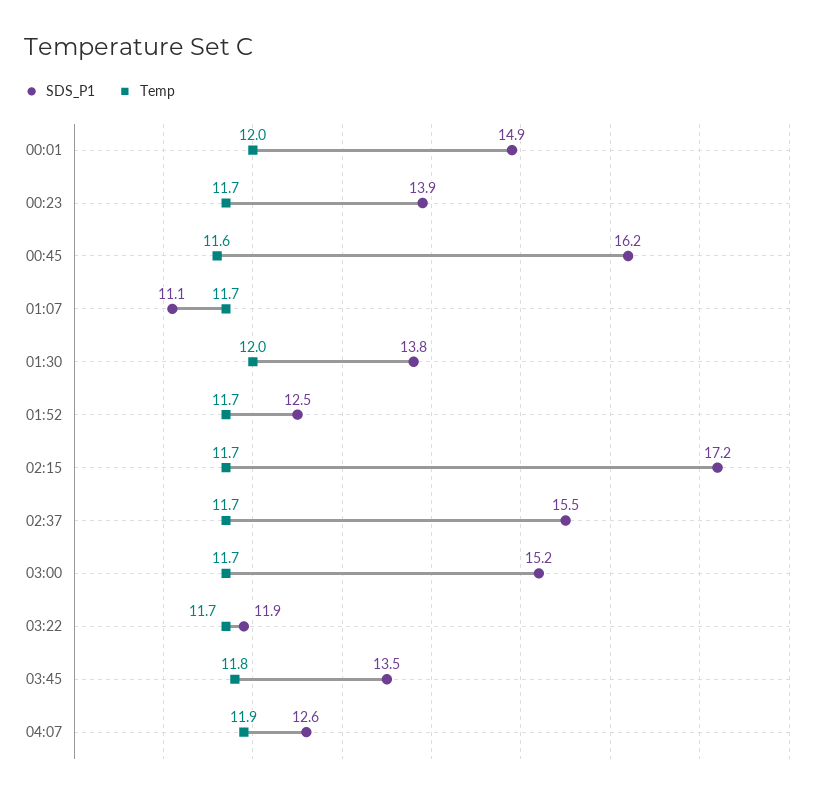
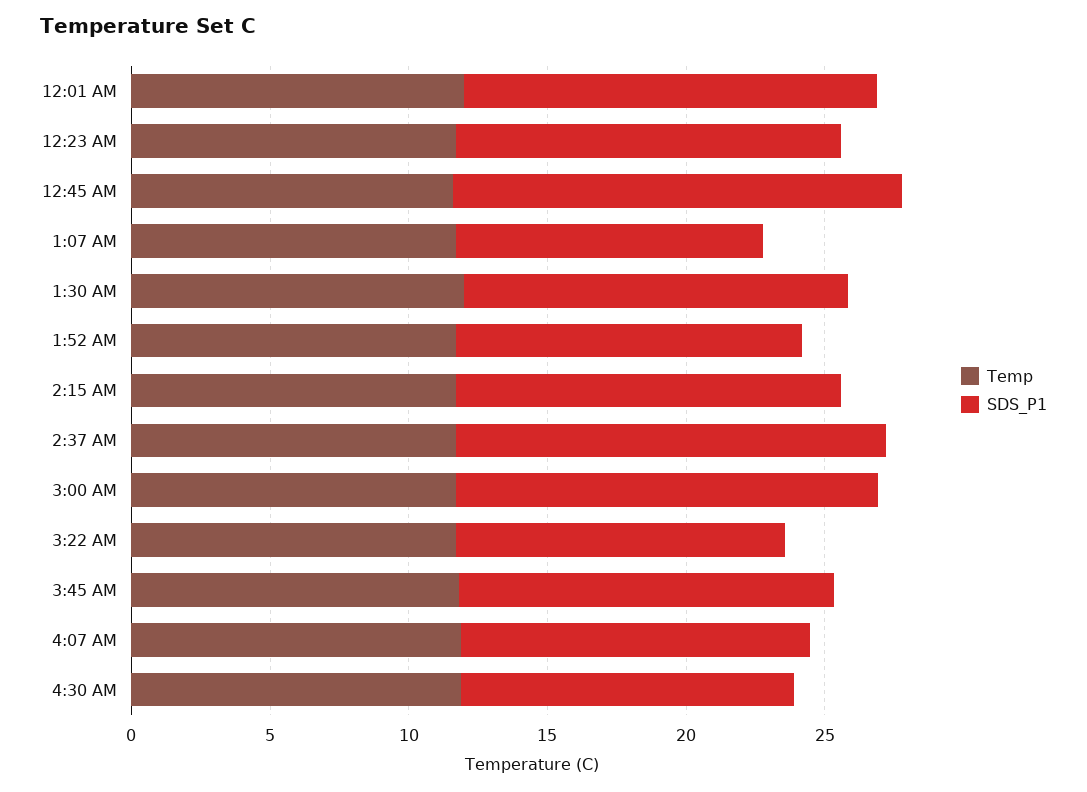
SDS_P1, 02:15: 17.2 -> 14
Temp, 4:30 AM: none -> 12
SDS_P1, 4:30 AM: none -> 12

